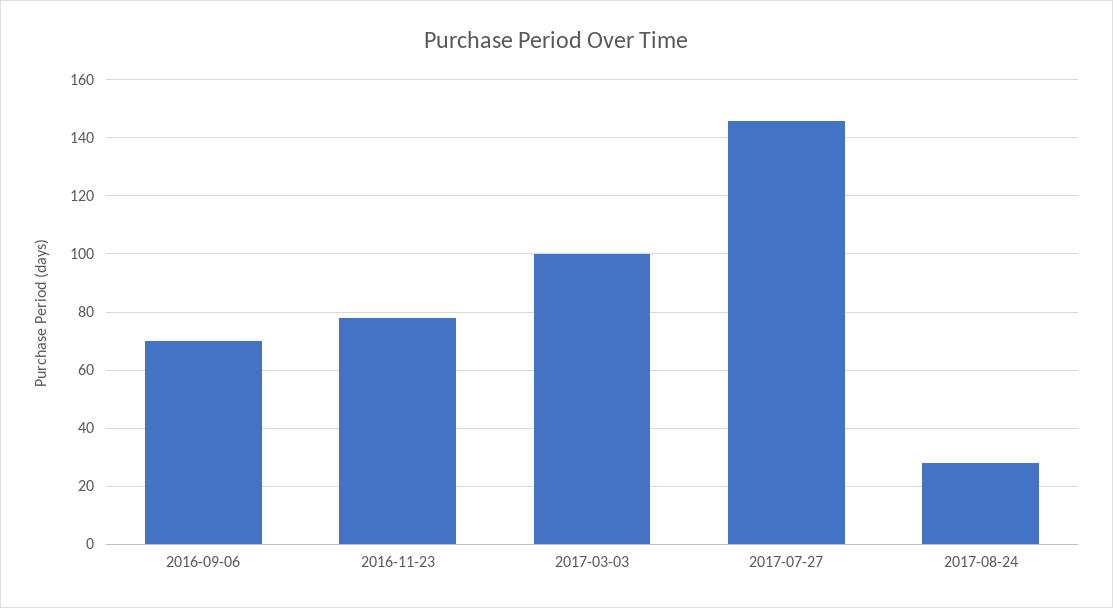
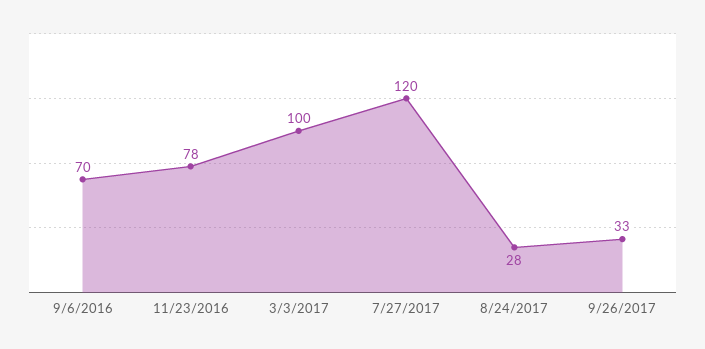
2017-07-27: 145 -> 120
9/26/2017: none -> 33

